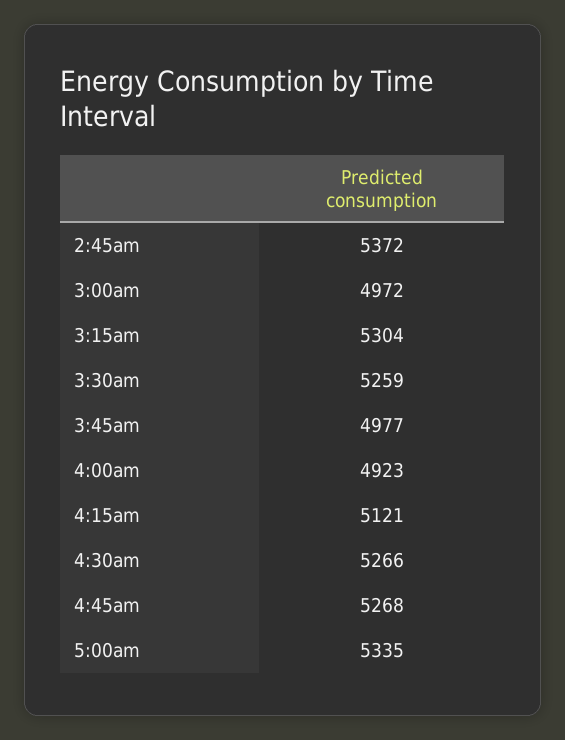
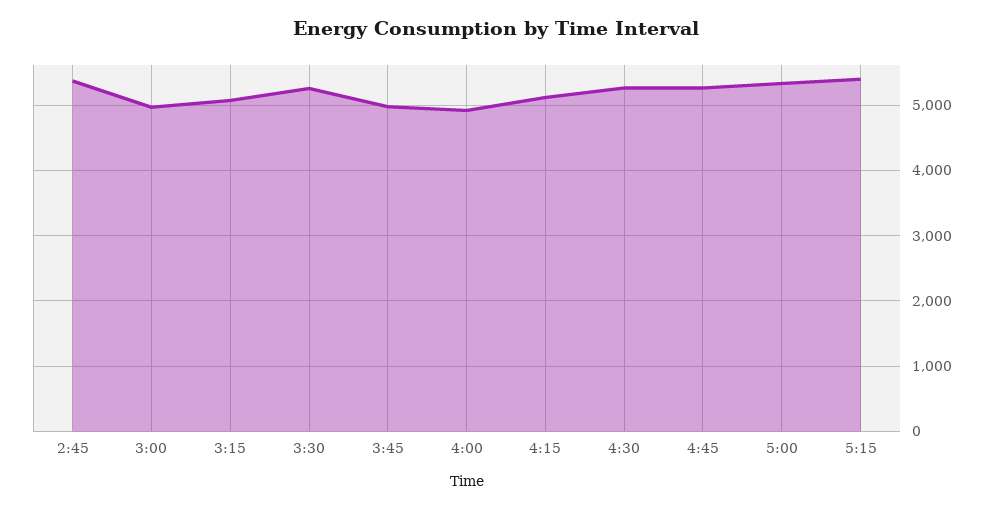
3:15am: 5304 -> 5100
5:15: none -> 5400

